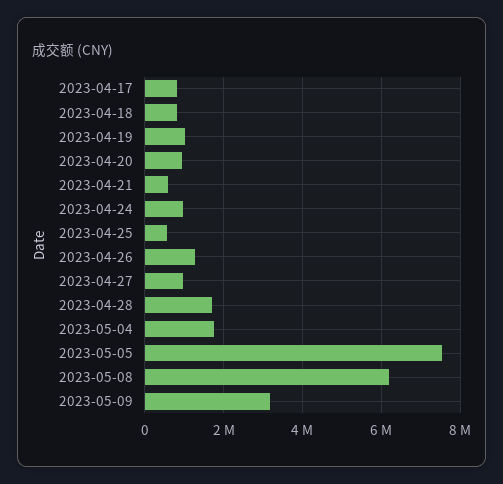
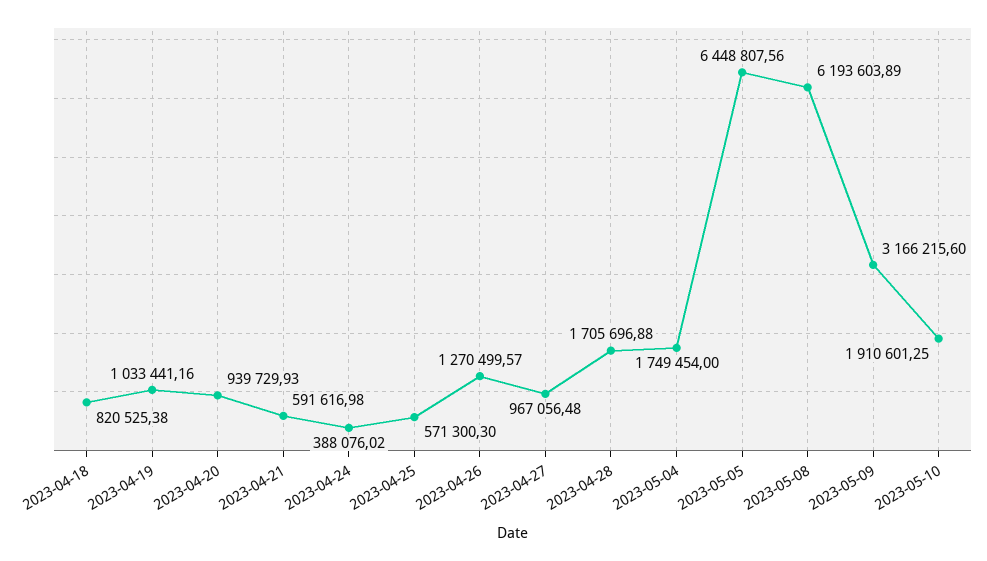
2023-04-17: 800000 -> none
2023-04-24: 1000000 -> 388076.02
2023-05-05: 7600000 -> 6448807.56
2023-05-10: none -> 1910601.25

